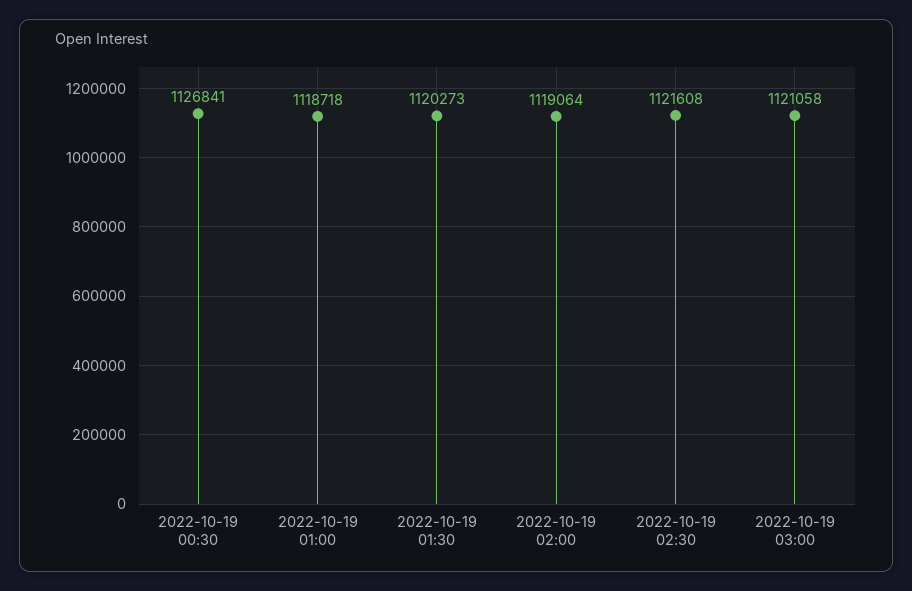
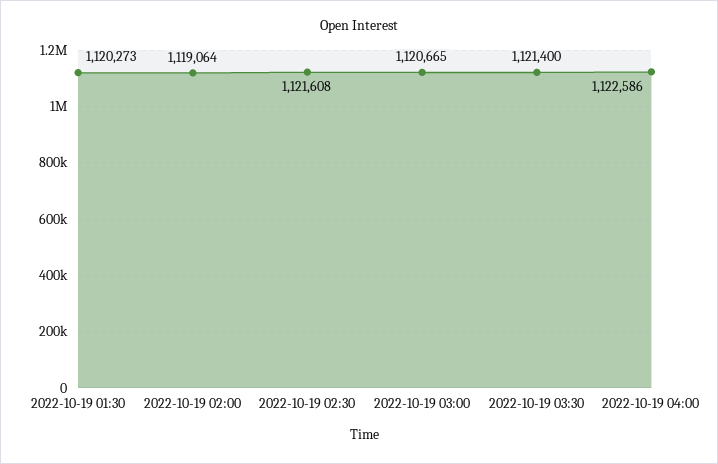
2022-10-19 00:30: 1126841 -> none
2022-10-19 01:00: 1118718 -> none
2022-10-19 03:00: 1121058 -> 1120665
2022-10-19 03:30: none -> 1121400
2022-10-19 04:00: none -> 1122586

